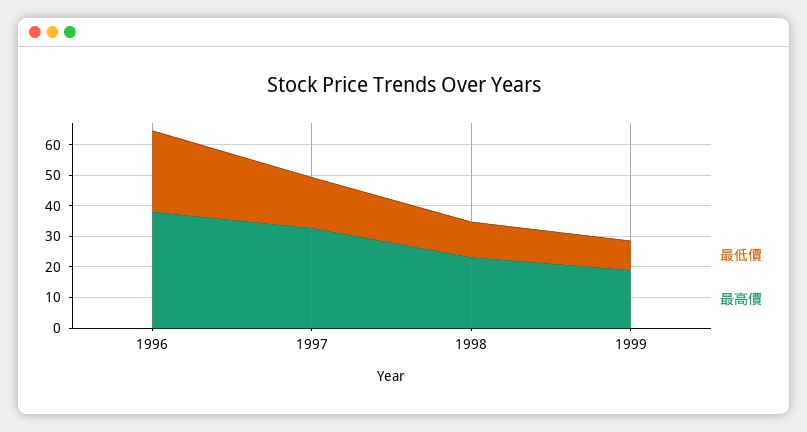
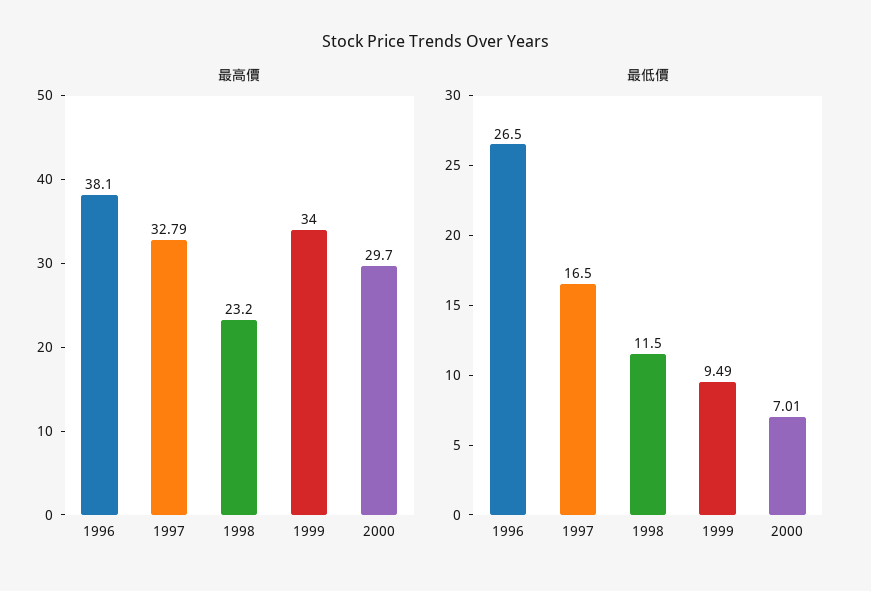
最高價, 1999: 20 -> 34
最高價, 2000: none -> 29.7
最低價, 2000: none -> 7.01

